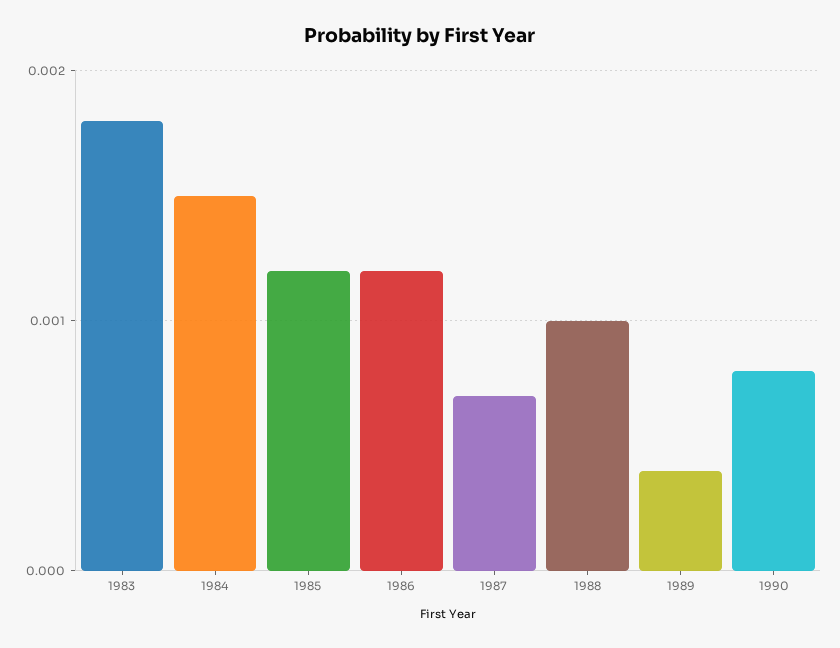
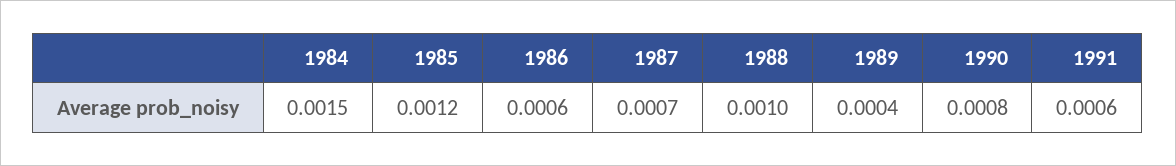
1983: 0.0018 -> none
1986: 0.0012 -> 0.0006
1991: none -> 0.0006

